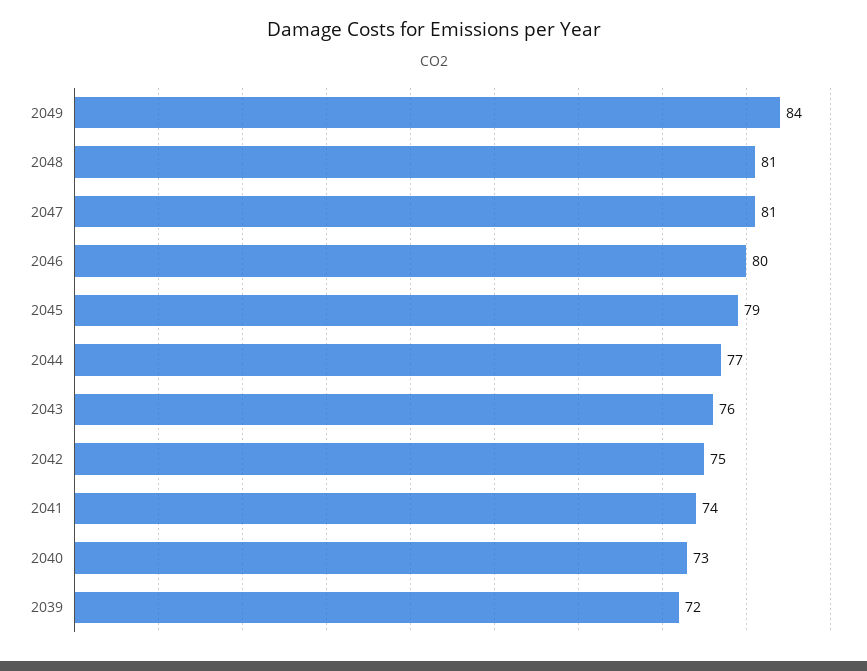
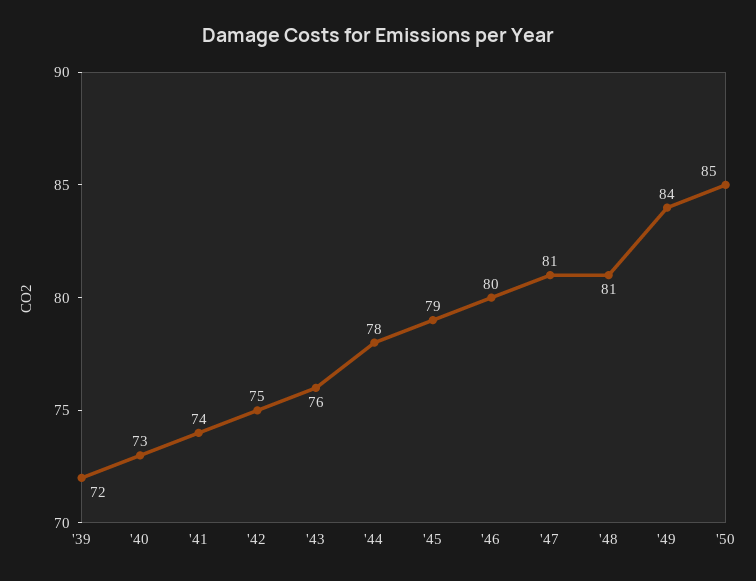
2044: 77 -> 78
'50: none -> 85

